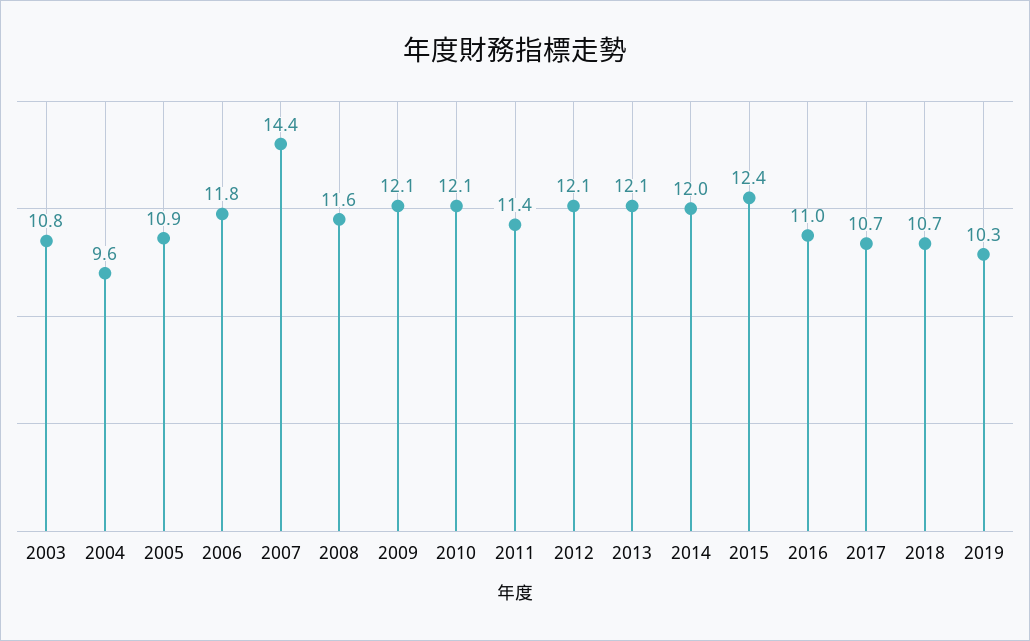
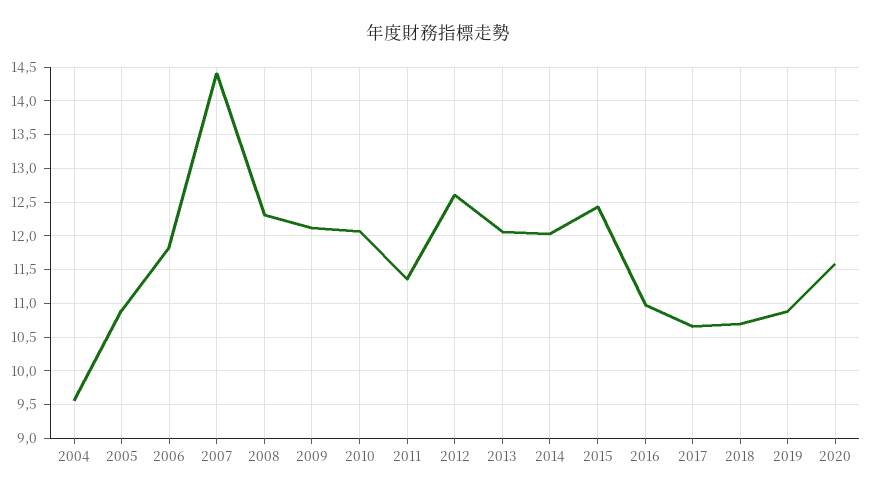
2003: 10.8 -> none
2008: 11.6 -> 12.3
2012: 12.1 -> 12.6
2019: 10.3 -> 10.9
2020: none -> 11.6

